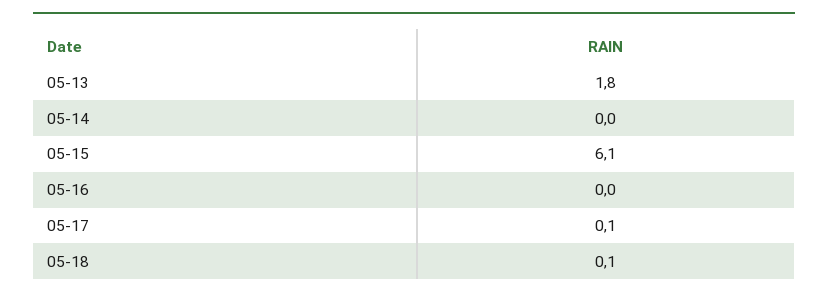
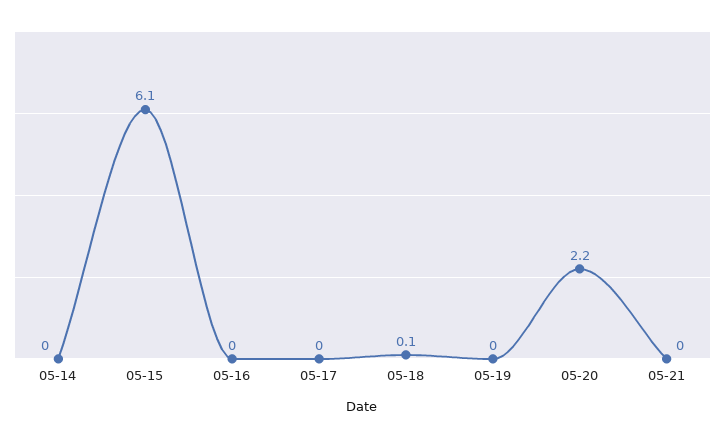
05-13: 1.8 -> none
05-17: 0.1 -> 0
05-19: none -> 0
05-20: none -> 2.2
05-21: none -> 0

